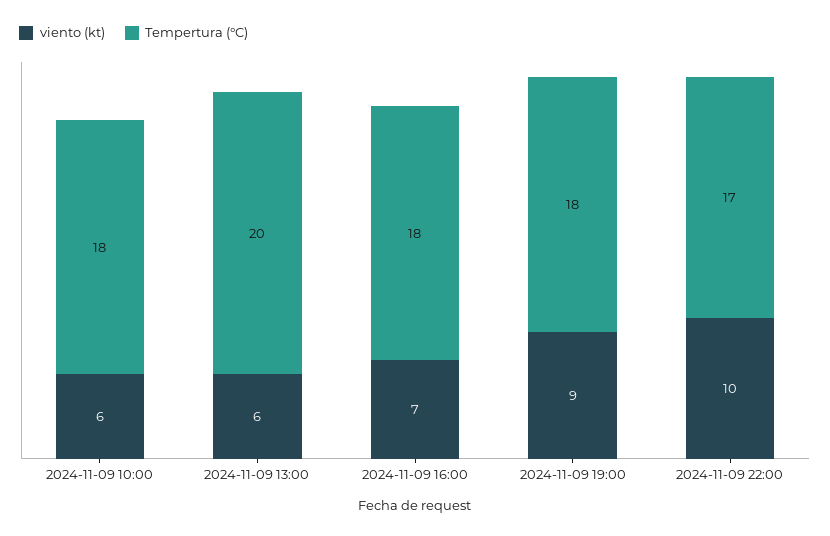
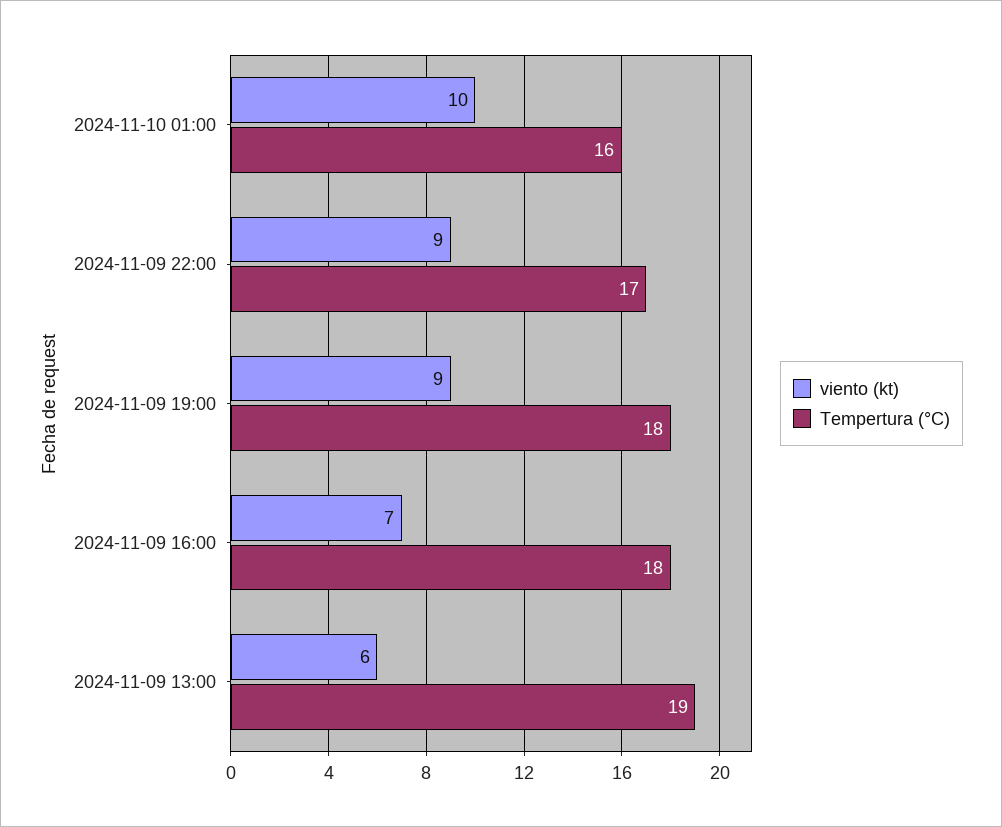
viento (kt), 2024-11-09 10:00: 6 -> none
Tempertura (°C), 2024-11-09 10:00: 18 -> none
Tempertura (°C), 2024-11-09 13:00: 20 -> 19
viento (kt), 2024-11-09 22:00: 10 -> 9
viento (kt), 2024-11-10 01:00: none -> 10
Tempertura (°C), 2024-11-10 01:00: none -> 16

